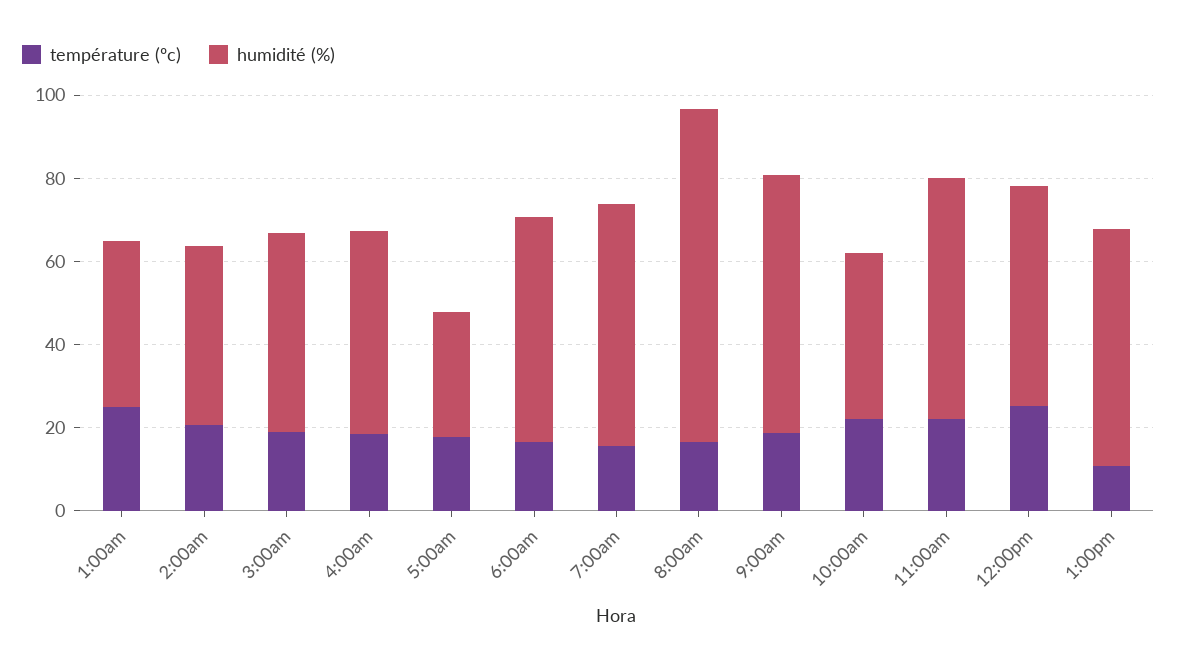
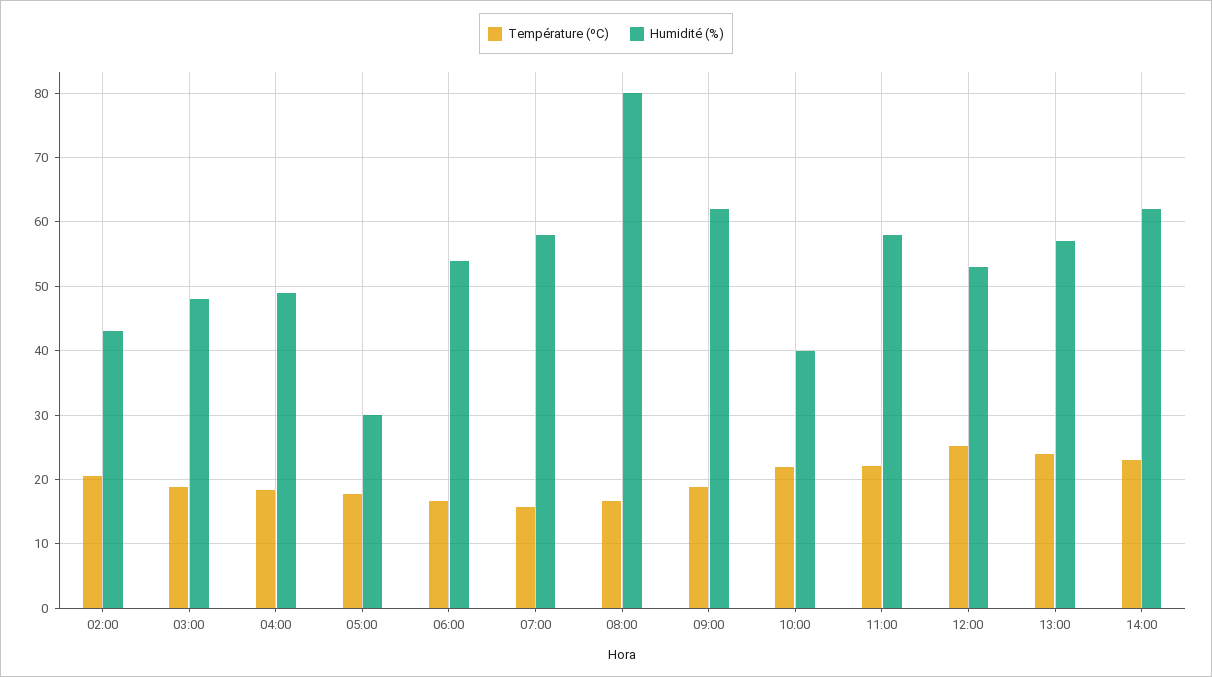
température (ºc), 1:00am: 25 -> none
humidité (%), 1:00am: 40 -> none
température (ºc), 1:00pm: 10 -> 24
température (ºc), 14:00: none -> 23
humidité (%), 14:00: none -> 62

